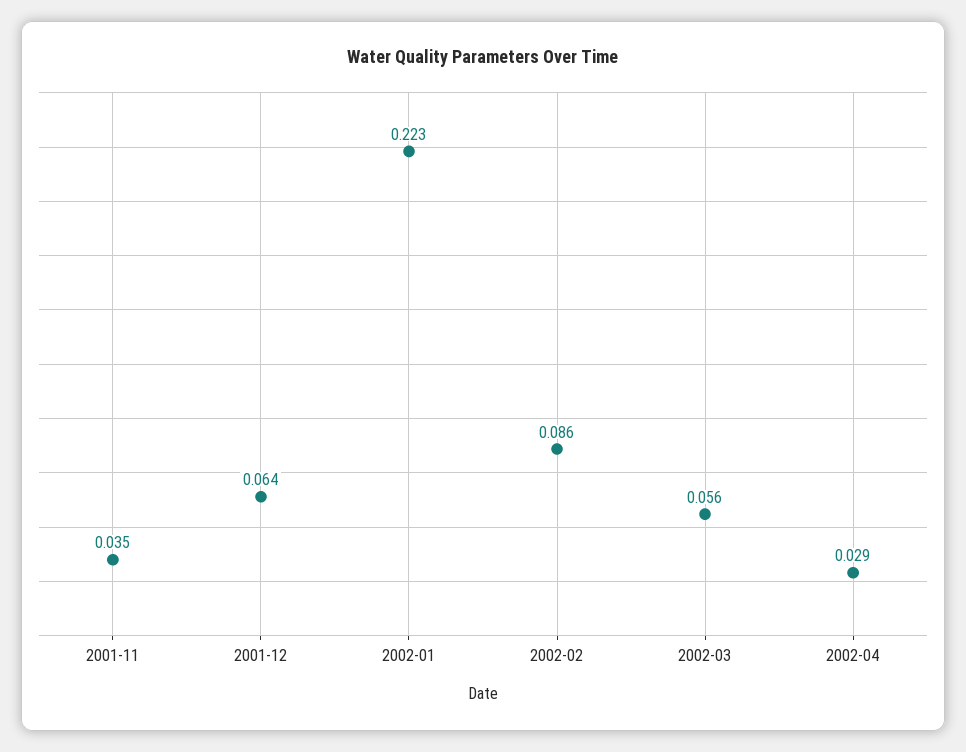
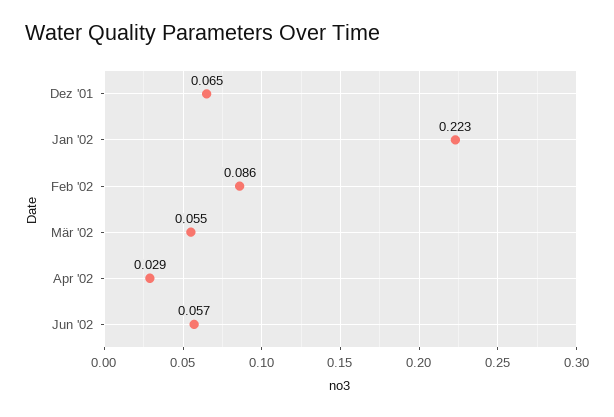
2001-11: 0.035 -> none
2001-12: 0.064 -> 0.065
2002-03: 0.056 -> 0.055
Jun '02: none -> 0.057

